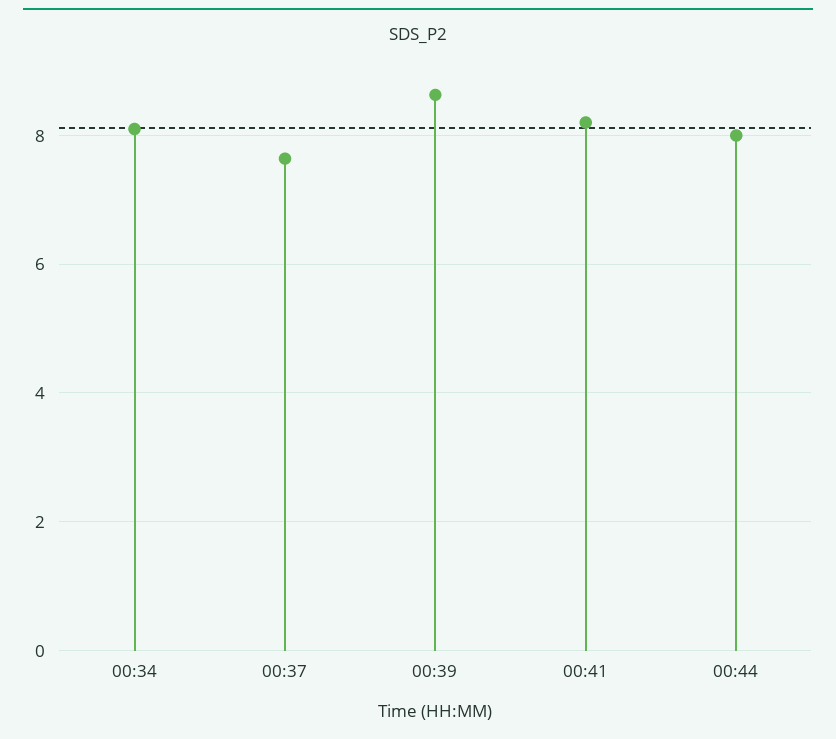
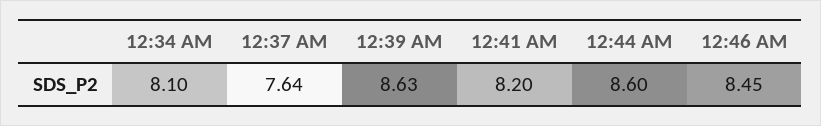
00:44: 8 -> 8.6
12:46 AM: none -> 8.45

